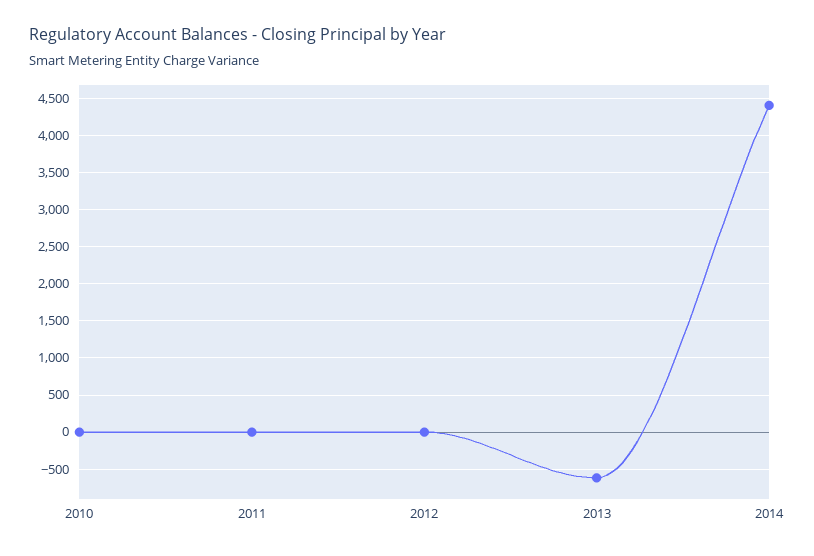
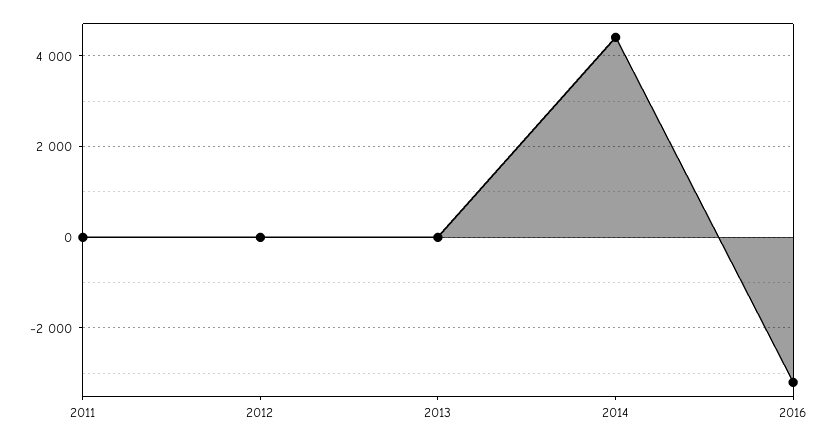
2010: 0 -> none
2013: -600 -> 0
2016: none -> -3200

